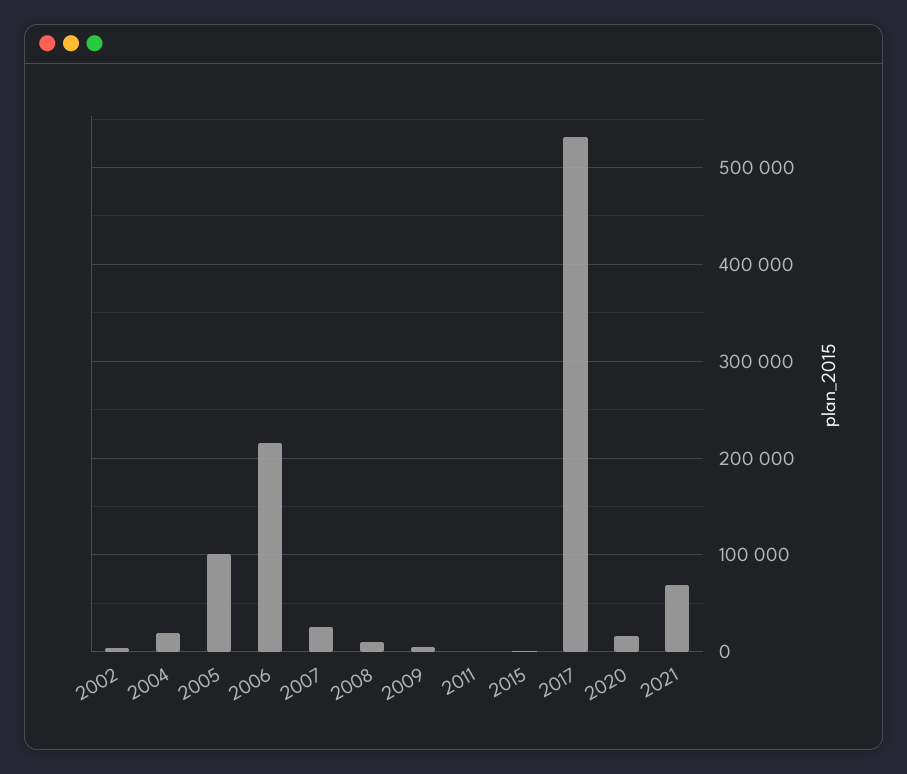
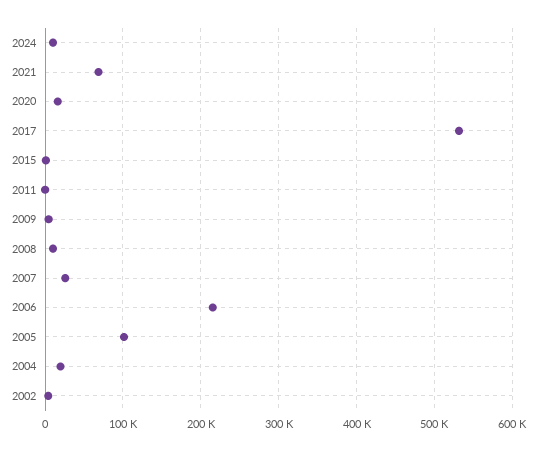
2024: none -> 10000

